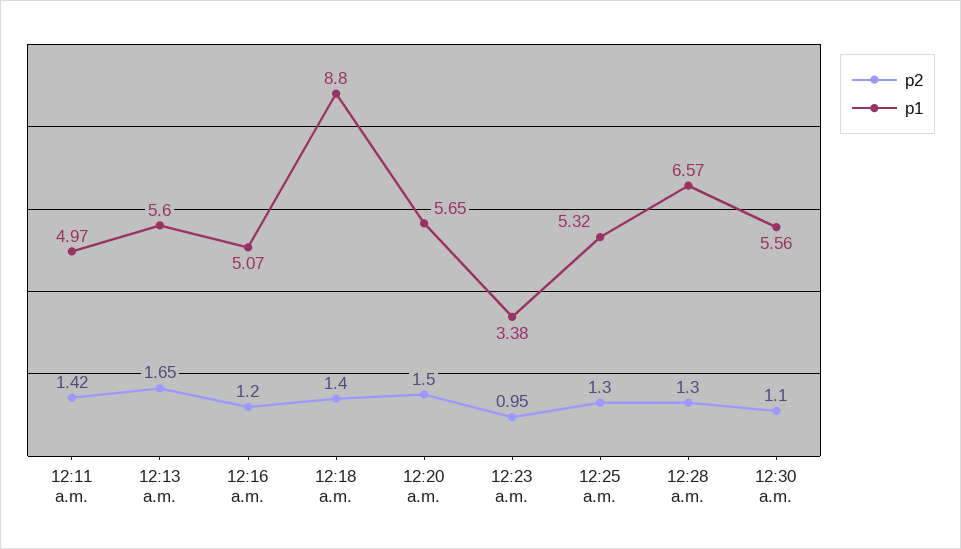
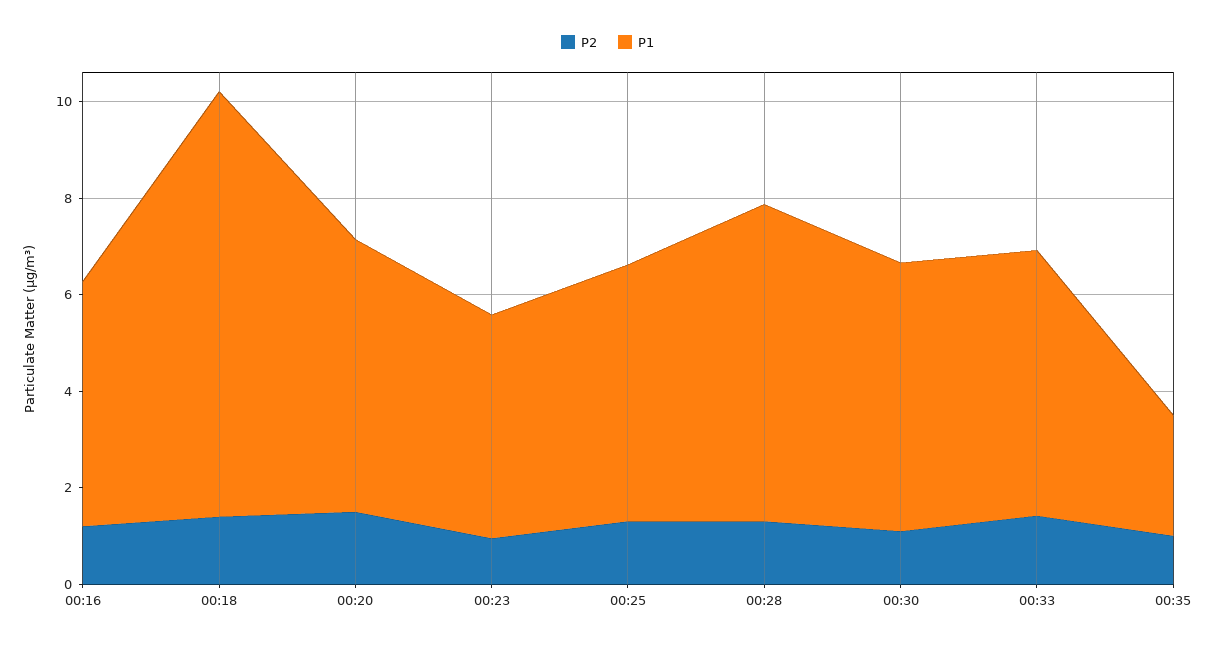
p2, 12:11 a.m.: 1.42 -> none
p1, 12:11 a.m.: 4.97 -> none
p2, 12:13 a.m.: 1.65 -> none
p1, 12:13 a.m.: 5.6 -> none
p1, 12:23 a.m.: 3.38 -> 4.5
p2, 00:33: none -> 1.5
p1, 00:33: none -> 5.5
p2, 00:35: none -> 1
p1, 00:35: none -> 2.5

